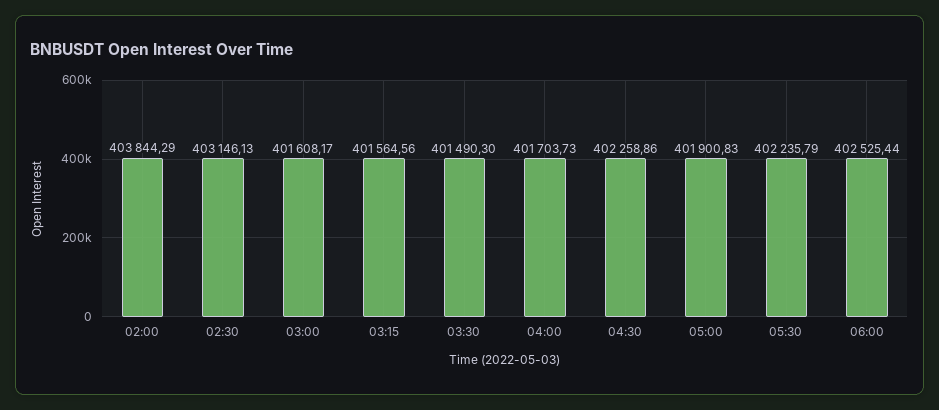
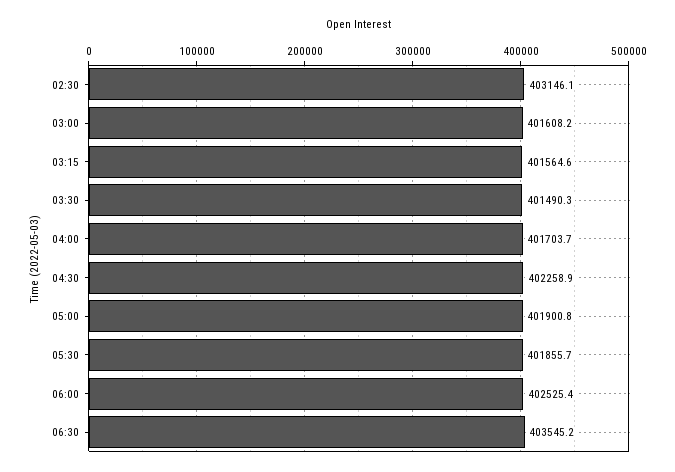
02:00: 403844.29 -> none
05:30: 402235.79 -> 401855.7
06:30: none -> 403545.2

